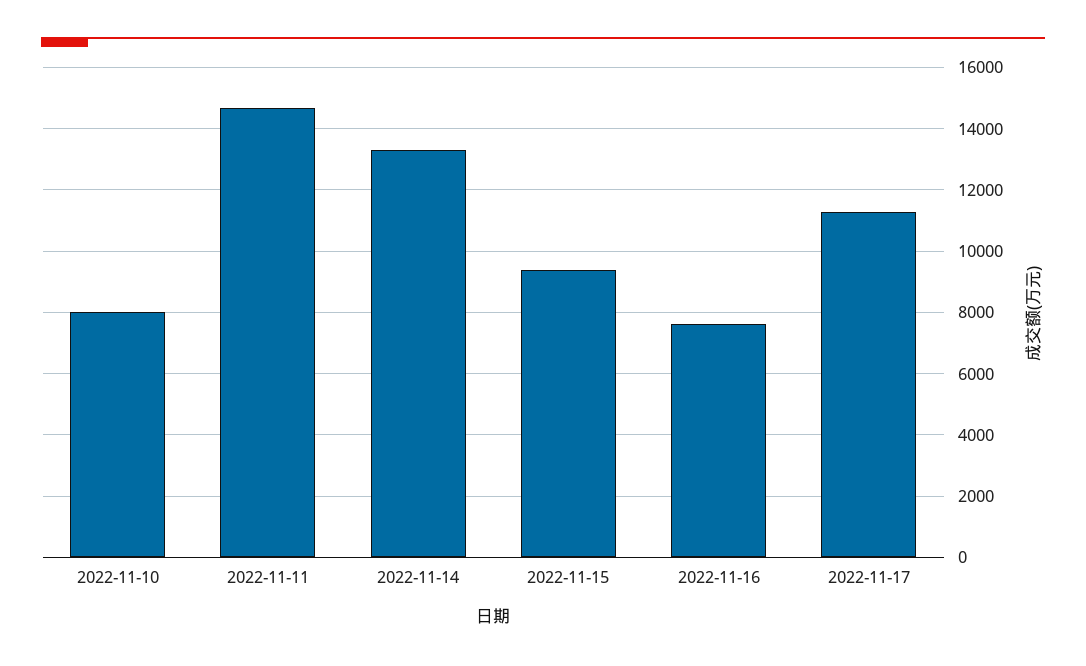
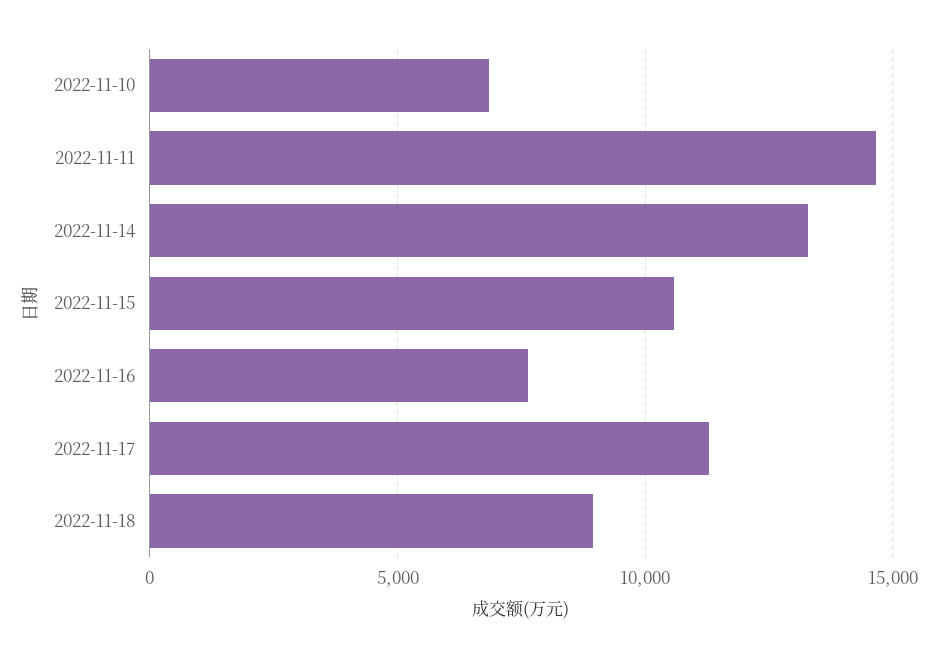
2022-11-10: 8000 -> 7000
2022-11-15: 9400 -> 10500
2022-11-18: none -> 9000

